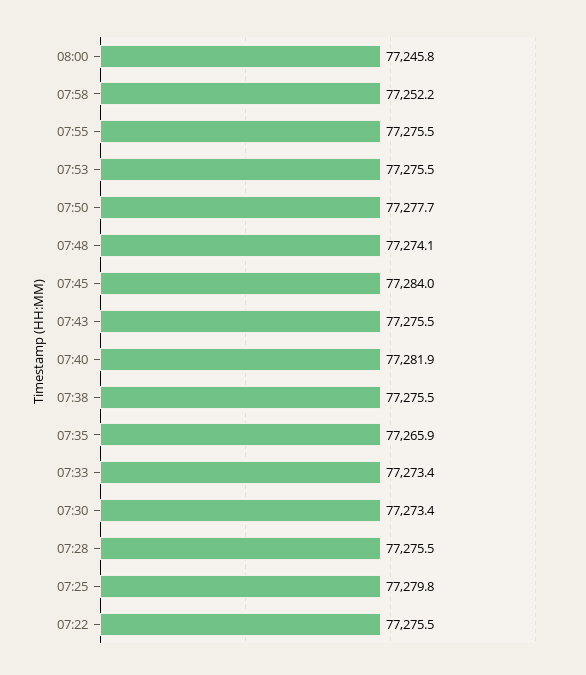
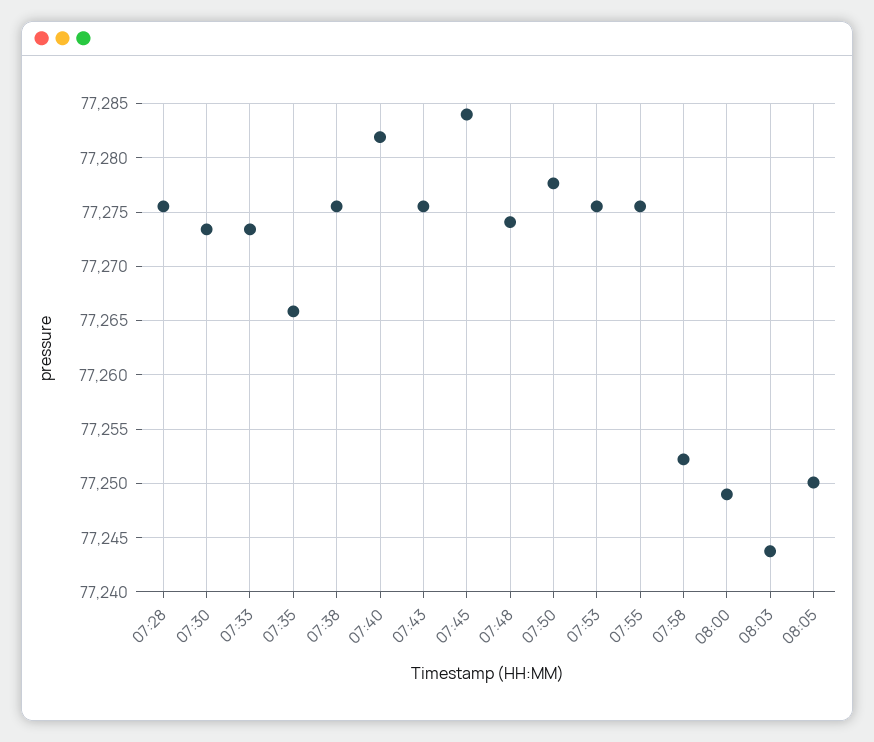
08:00: 77245.8 -> 77249
07:25: 77279.8 -> none
07:22: 77275.5 -> none
08:03: none -> 77244
08:05: none -> 77250

